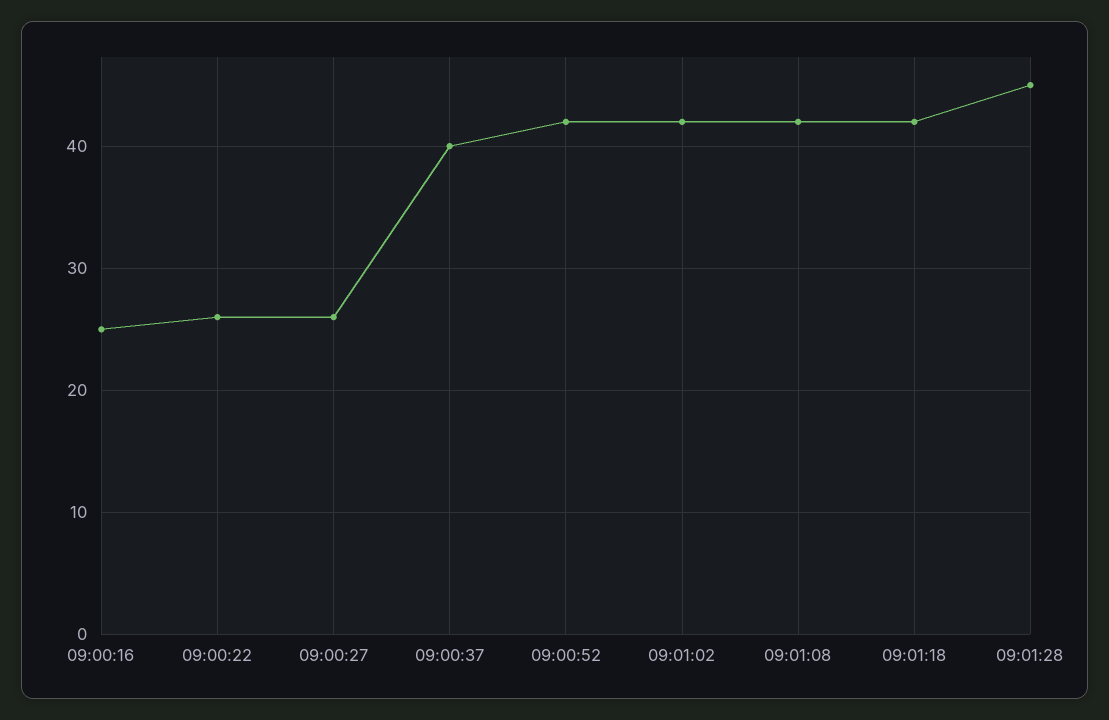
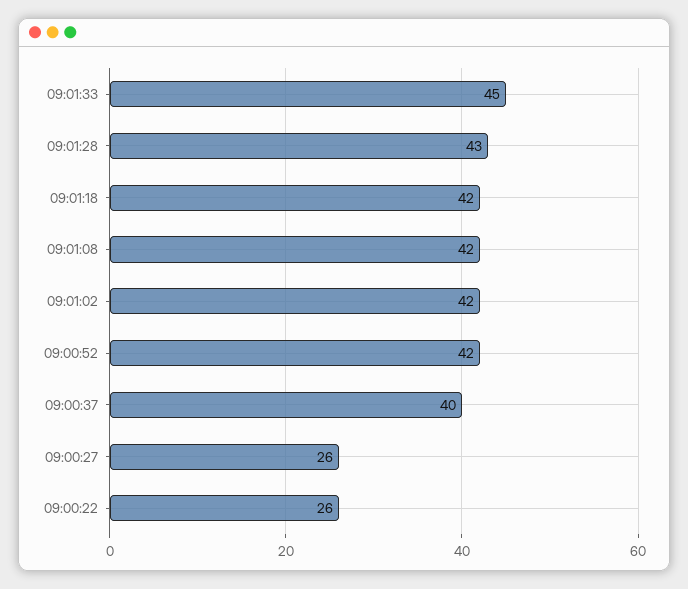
09:00:16: 25 -> none
09:01:28: 45 -> 43
09:01:33: none -> 45

